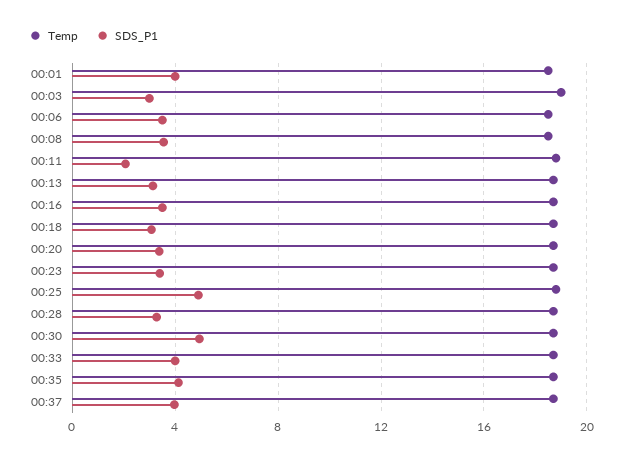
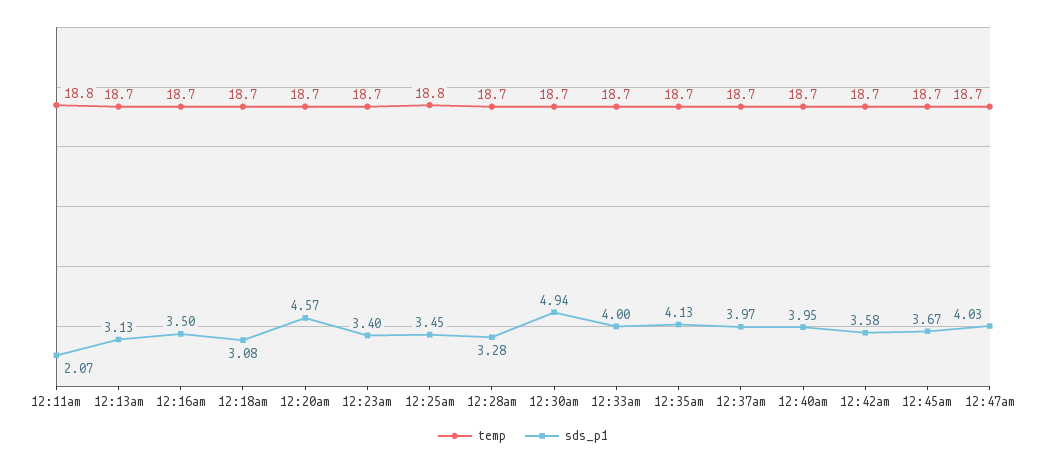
Temp, 00:01: 18.5 -> none
SDS_P1, 00:01: 4 -> none
Temp, 00:03: 19 -> none
SDS_P1, 00:03: 3 -> none
Temp, 00:06: 18.5 -> none
SDS_P1, 00:06: 3.5 -> none
Temp, 00:08: 18.5 -> none
SDS_P1, 00:08: 3.5 -> none
SDS_P1, 00:20: 3.5 -> 4.57
SDS_P1, 00:25: 5 -> 3.45
Temp, 12:40am: none -> 18.7
SDS_P1, 12:40am: none -> 3.95
Temp, 12:42am: none -> 18.7
SDS_P1, 12:42am: none -> 3.58
Temp, 12:45am: none -> 18.7
SDS_P1, 12:45am: none -> 3.67
Temp, 12:47am: none -> 18.7
SDS_P1, 12:47am: none -> 4.03

